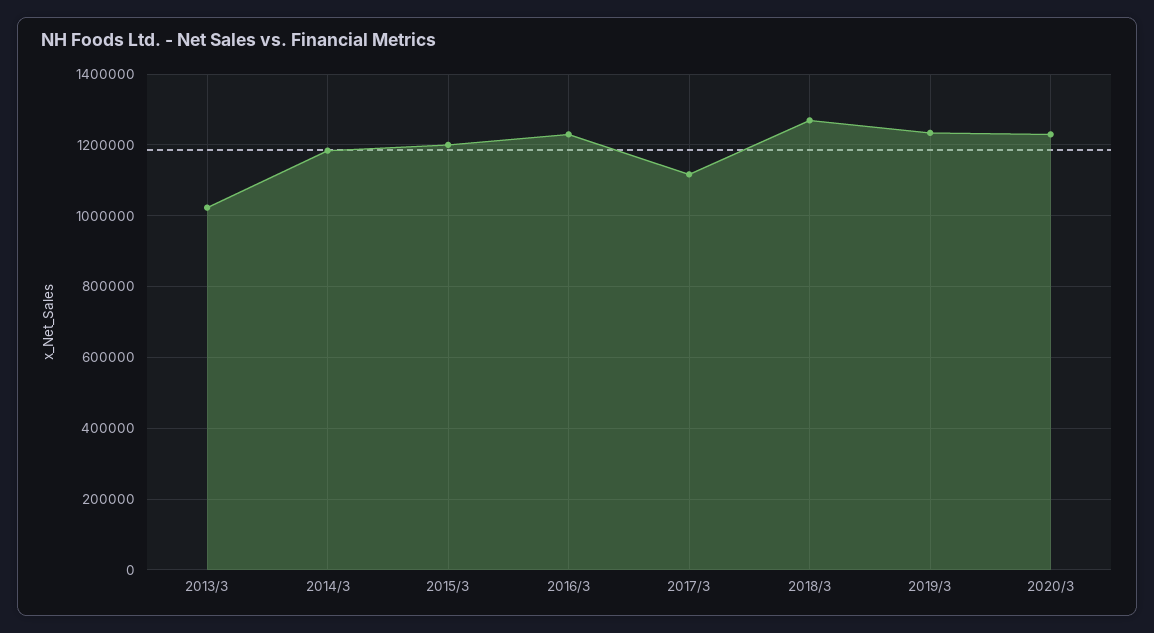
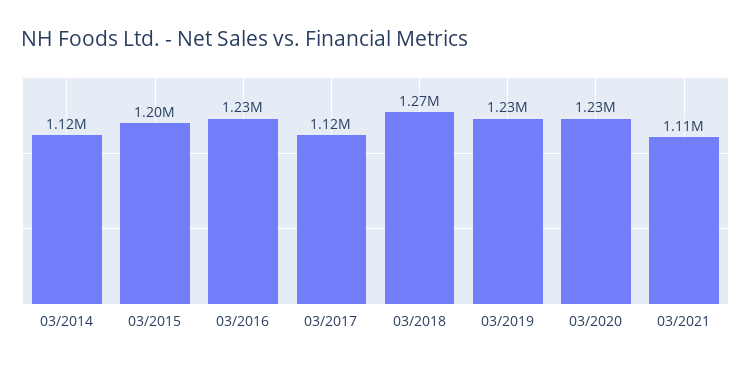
2013/3: 1020000 -> none
2014/3: 1180000 -> 1120000
03/2021: none -> 1110000

